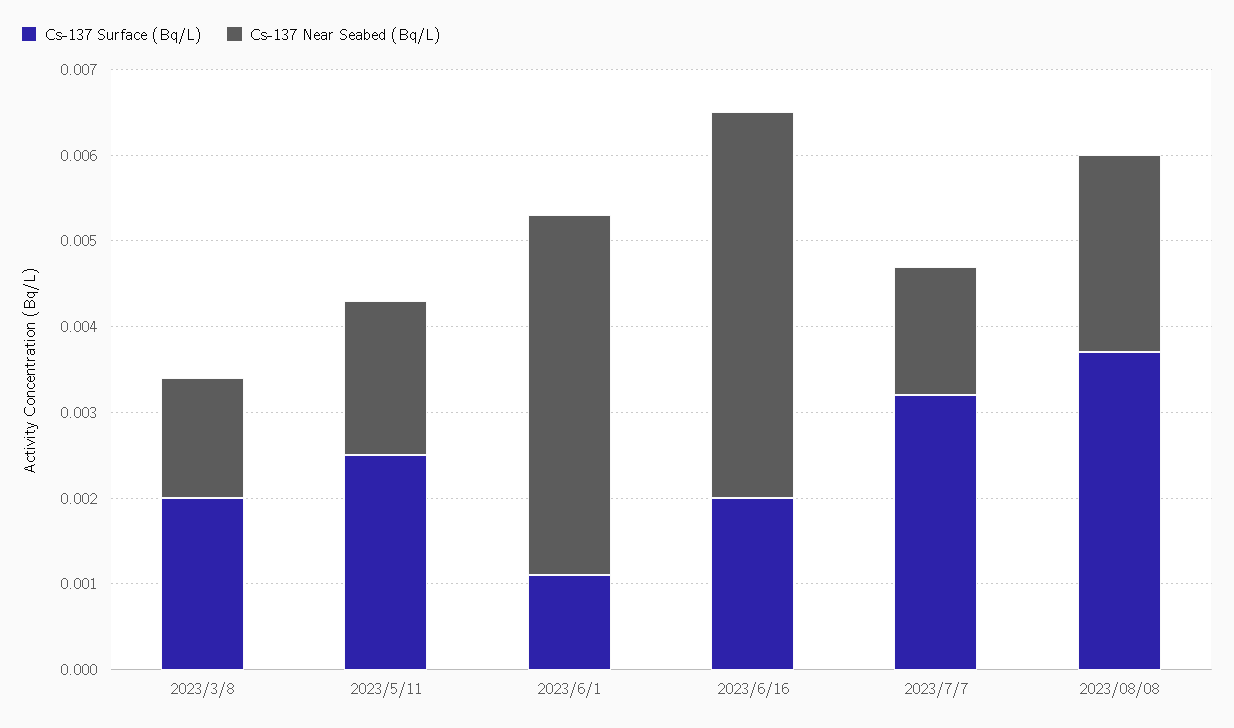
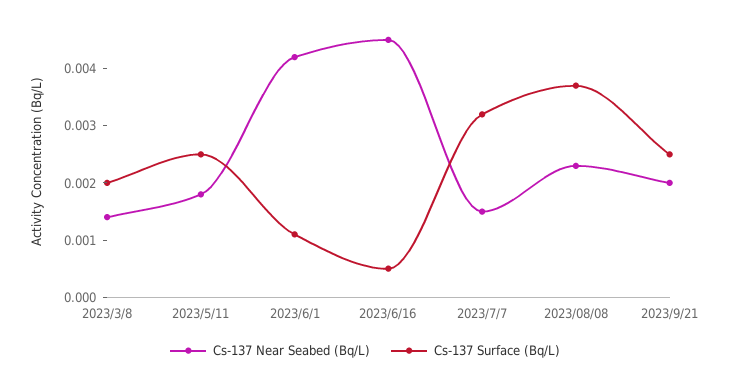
Cs-137 Surface (Bq/L), 2023/6/16: 0.002 -> 0.0005
Cs-137 Near Seabed (Bq/L), 2023/9/21: none -> 0.002
Cs-137 Surface (Bq/L), 2023/9/21: none -> 0.0025

